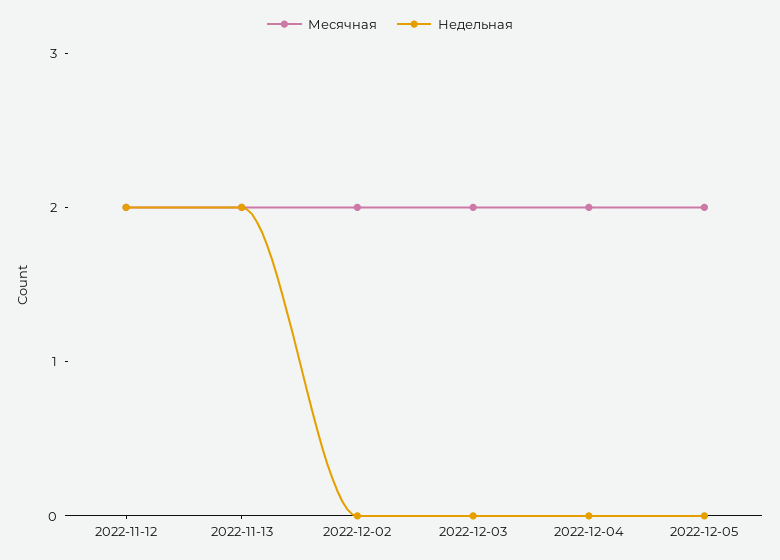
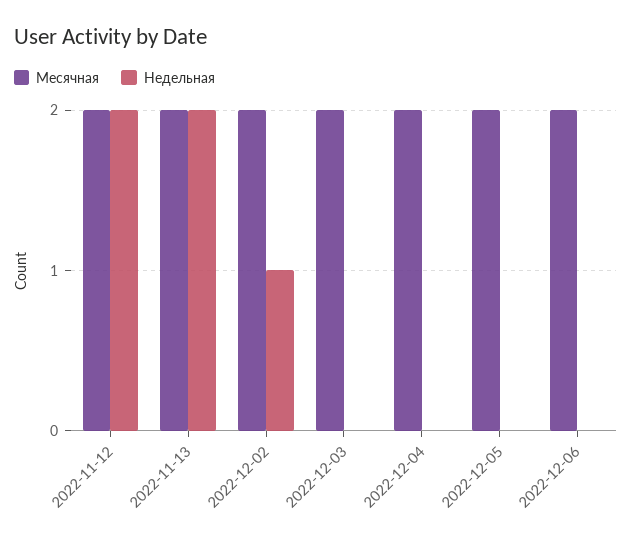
Недельная, 2022-12-02: 0 -> 1
Месячная, 2022-12-06: none -> 2
Недельная, 2022-12-06: none -> 0

